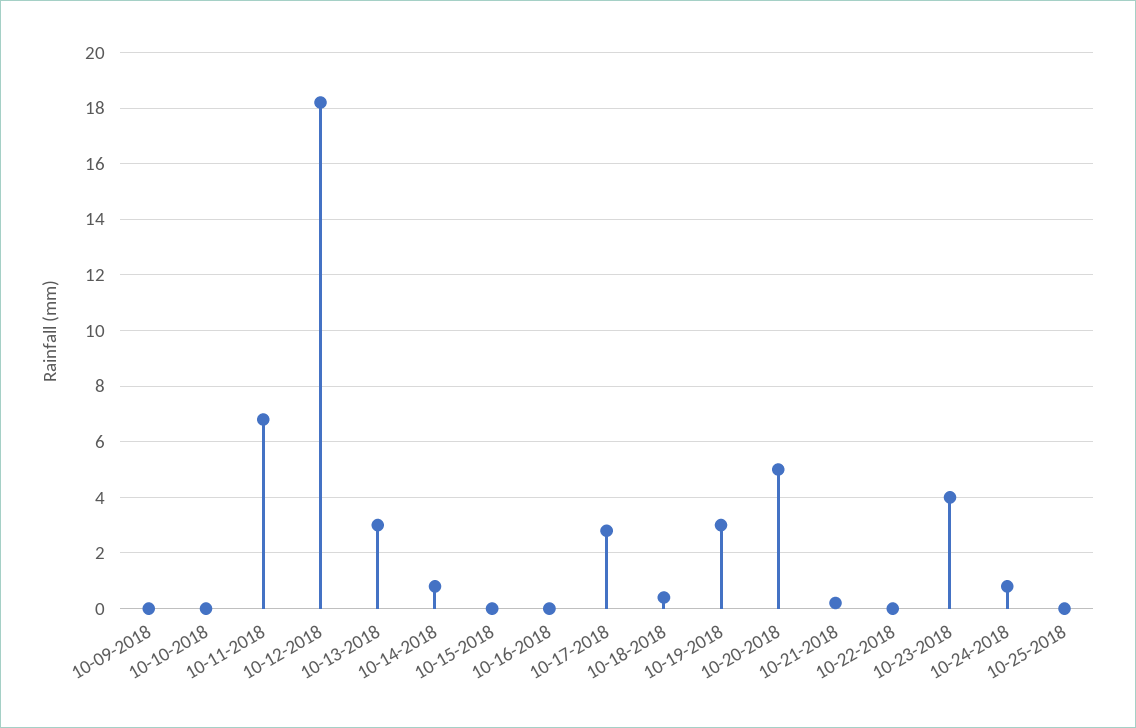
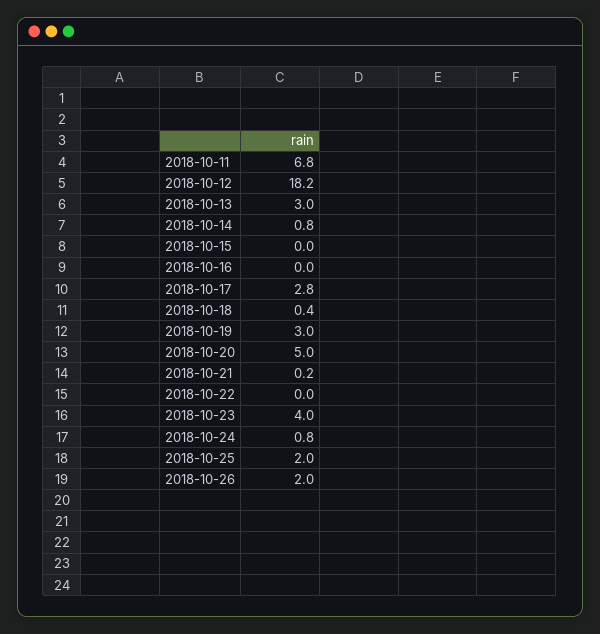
10-09-2018: 0 -> none
10-10-2018: 0 -> none
10-25-2018: 0 -> 2
2018-10-26: none -> 2

